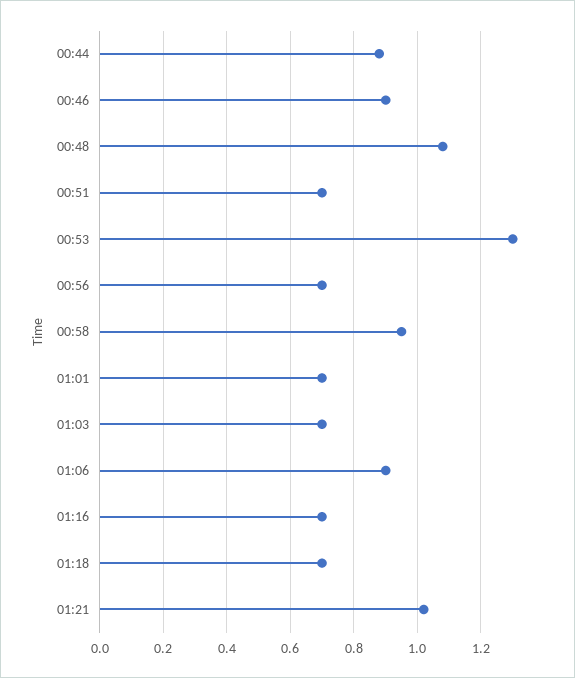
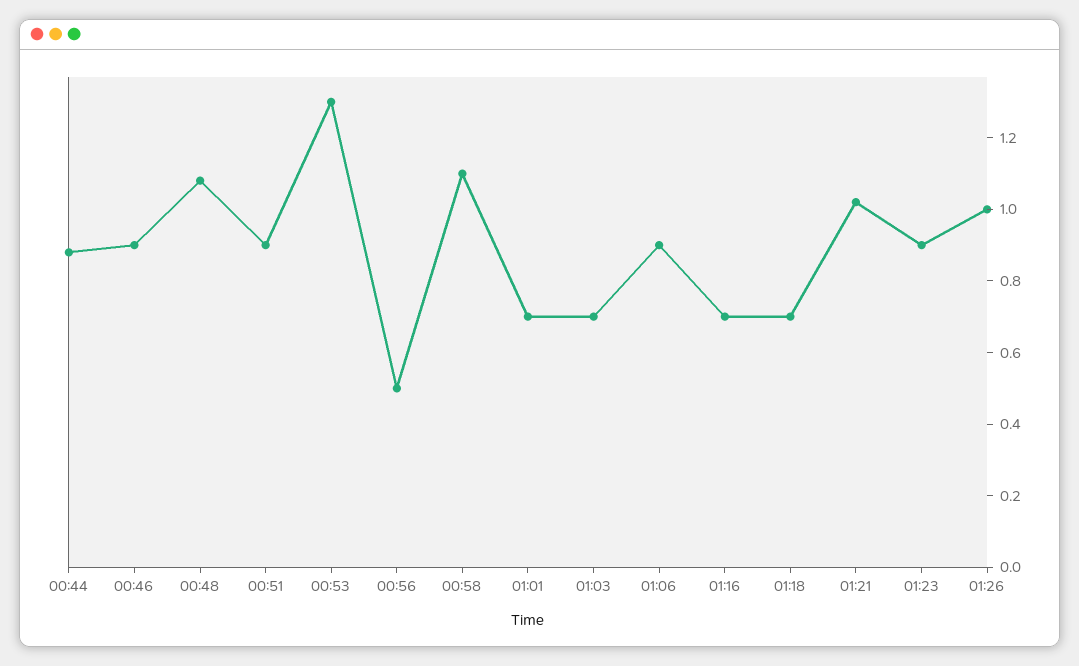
00:51: 0.7 -> 0.9
00:56: 0.7 -> 0.5
00:58: 0.95 -> 1.1
01:23: none -> 0.9
01:26: none -> 1

